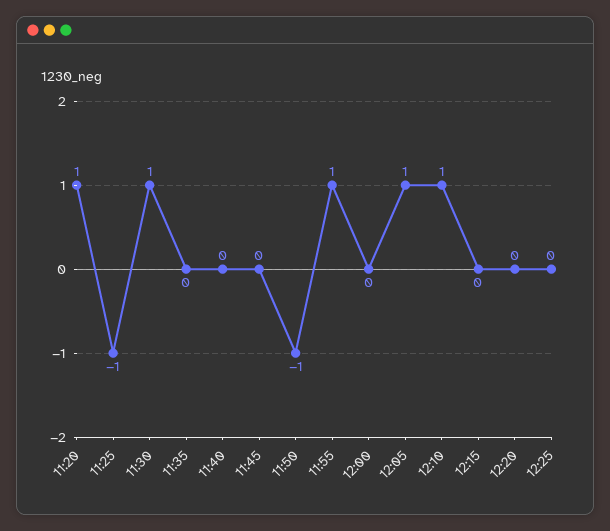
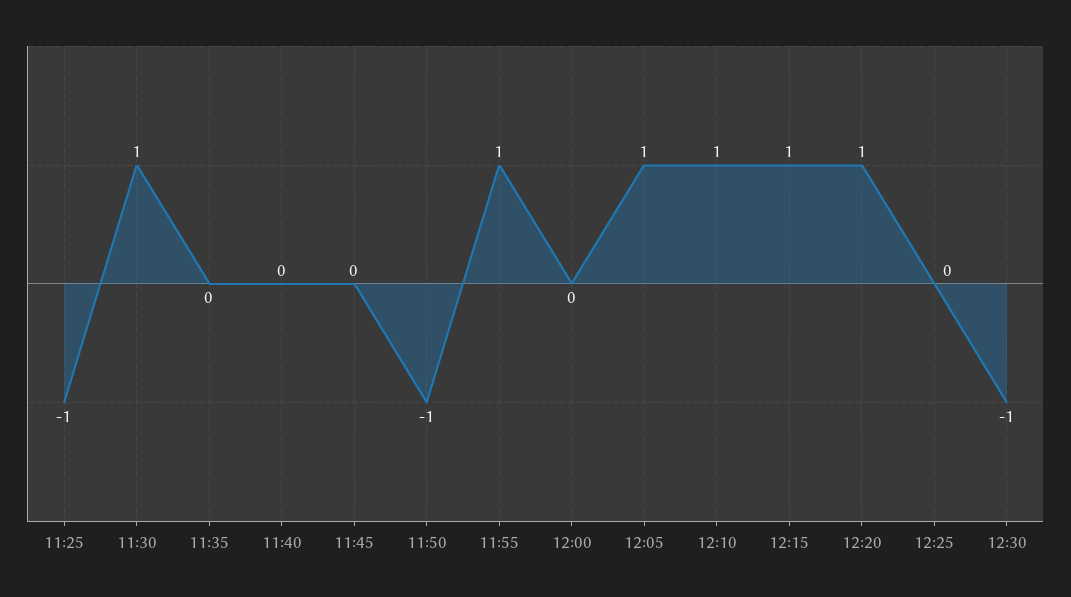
11:20: 1 -> none
12:15: 0 -> 1
12:20: 0 -> 1
12:30: none -> -1

